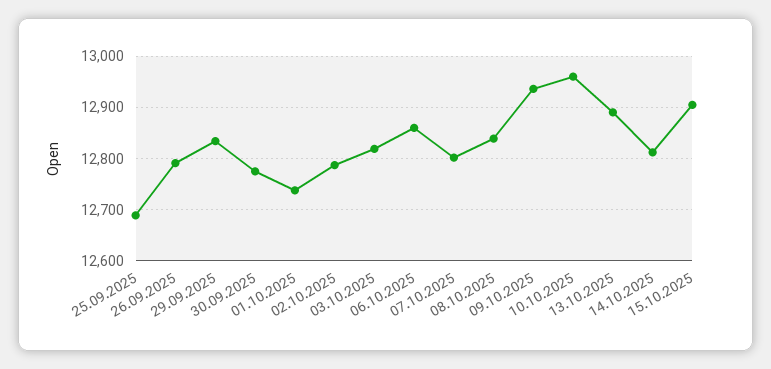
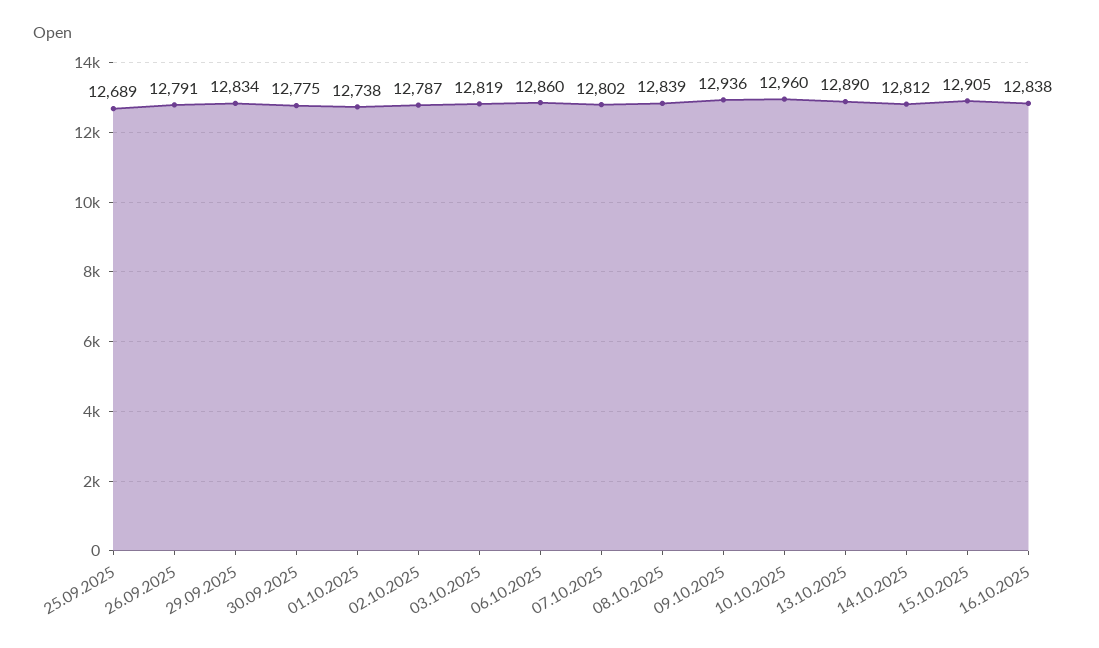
16.10.2025: none -> 12838

